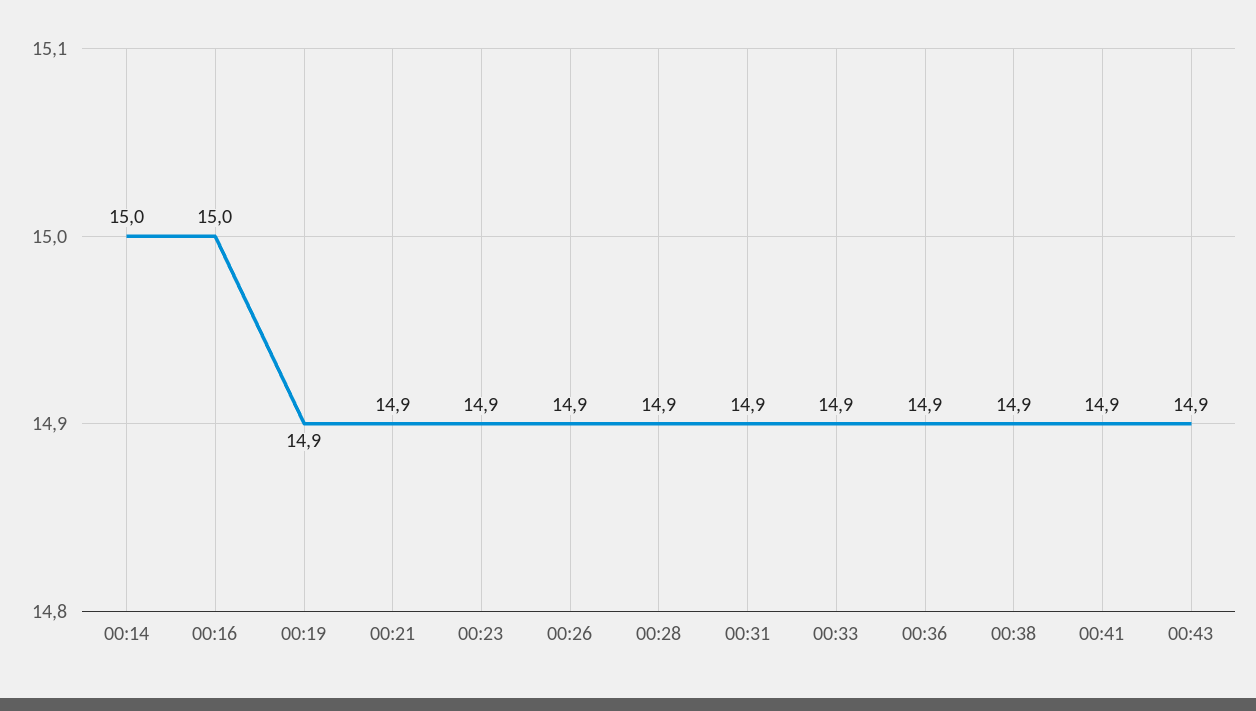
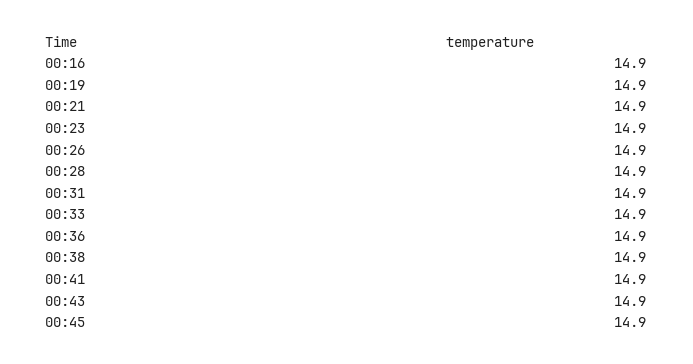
00:14: 15 -> none
00:16: 15 -> 14.9
00:45: none -> 14.9

